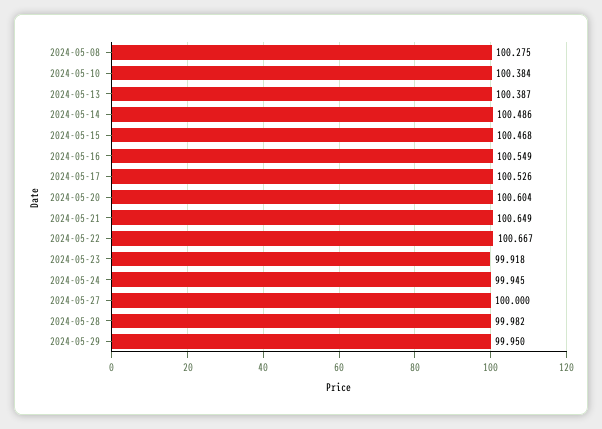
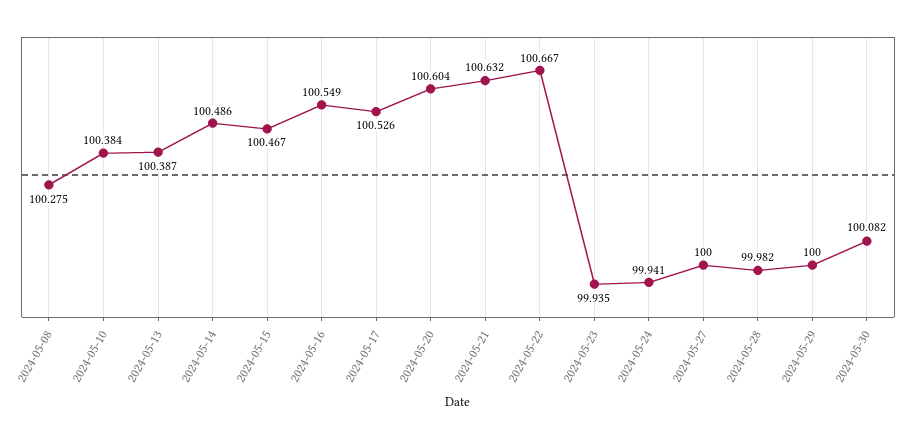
2024-05-15: 100.468 -> 100.467
2024-05-21: 100.649 -> 100.632
2024-05-23: 99.918 -> 99.935
2024-05-24: 99.945 -> 99.941
2024-05-29: 99.95 -> 100
2024-05-30: none -> 100.082

